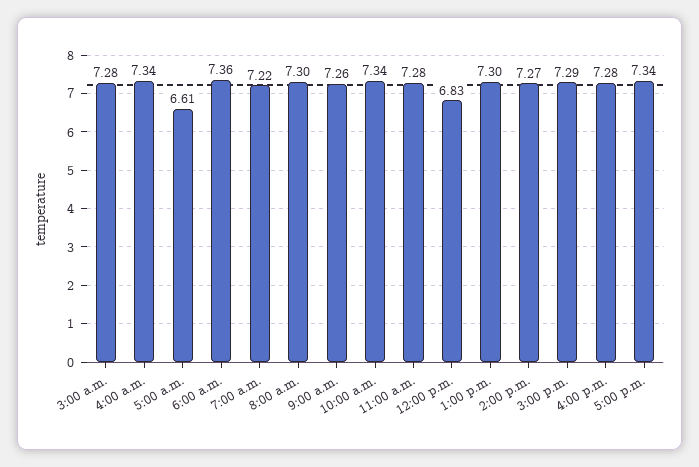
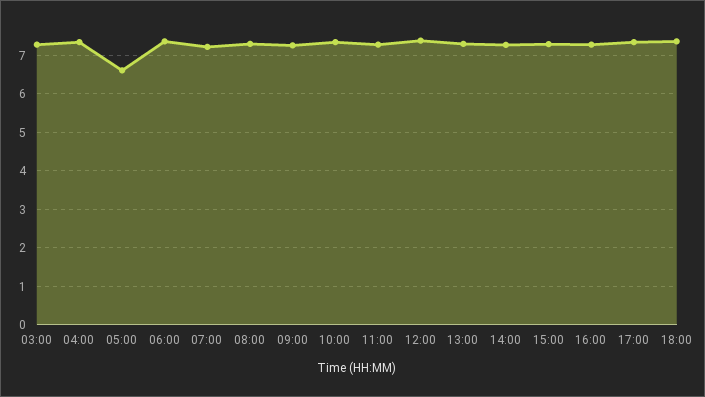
12:00 p.m.: 6.83 -> 7.4
18:00: none -> 7.4

